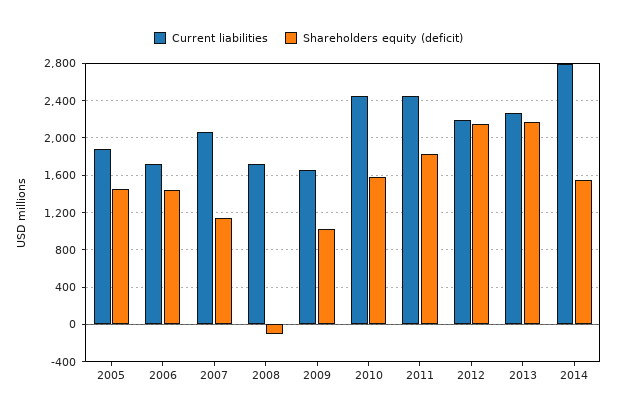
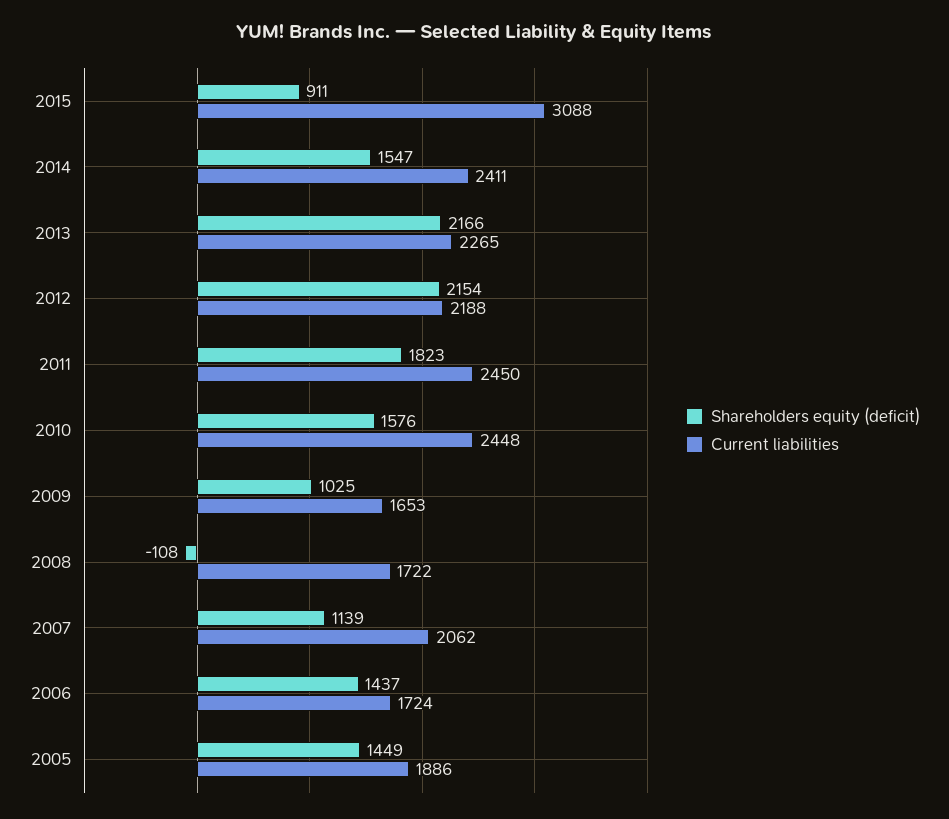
Current liabilities, 2014: 2800 -> 2411
Shareholders equity (deficit), 2015: none -> 911
Current liabilities, 2015: none -> 3088

